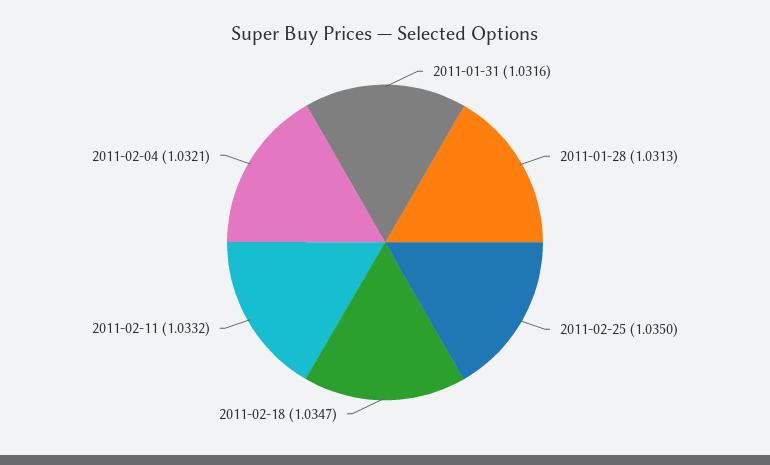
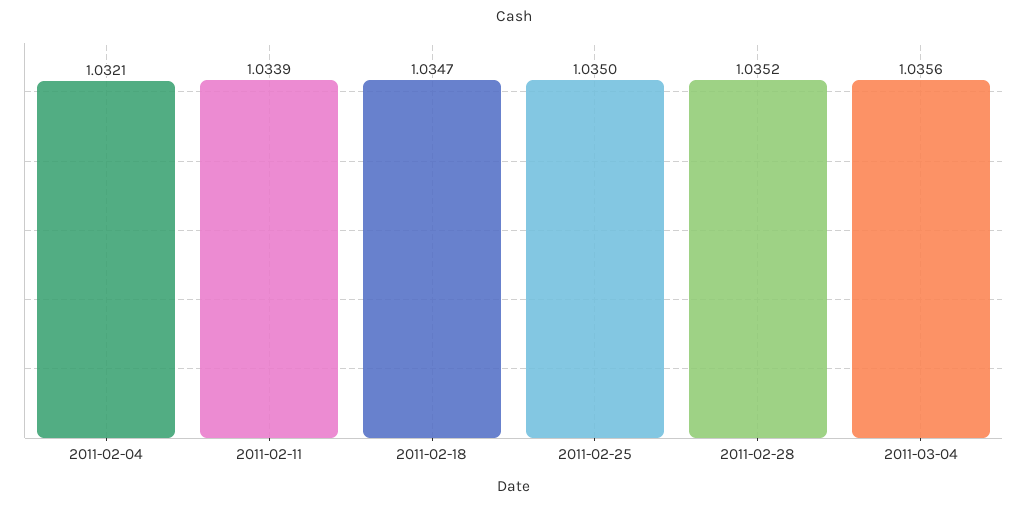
2011-01-31: 1.0316 -> none
2011-01-28: 1.0313 -> none
2011-02-11: 1.0332 -> 1.0339
2011-02-28: none -> 1.0352
2011-03-04: none -> 1.0356

